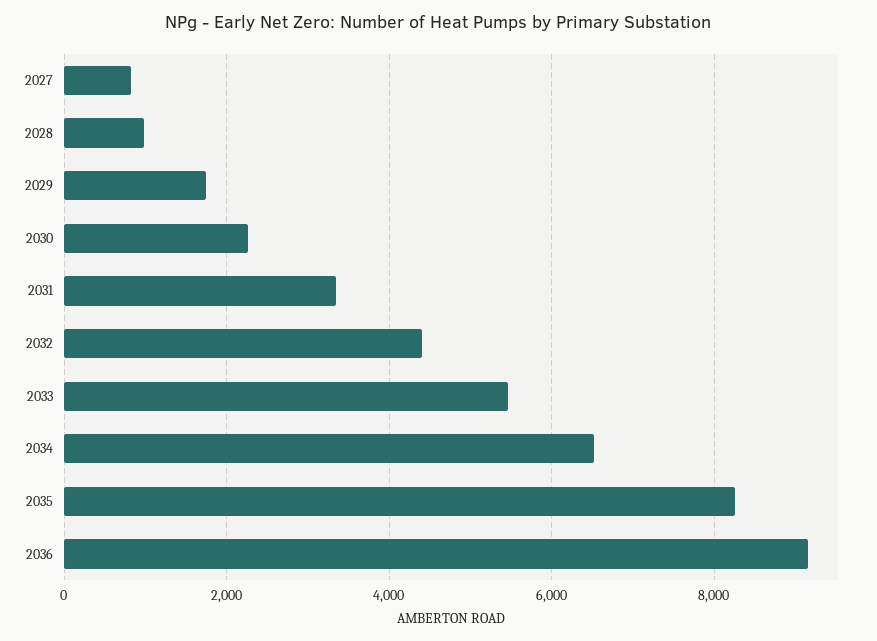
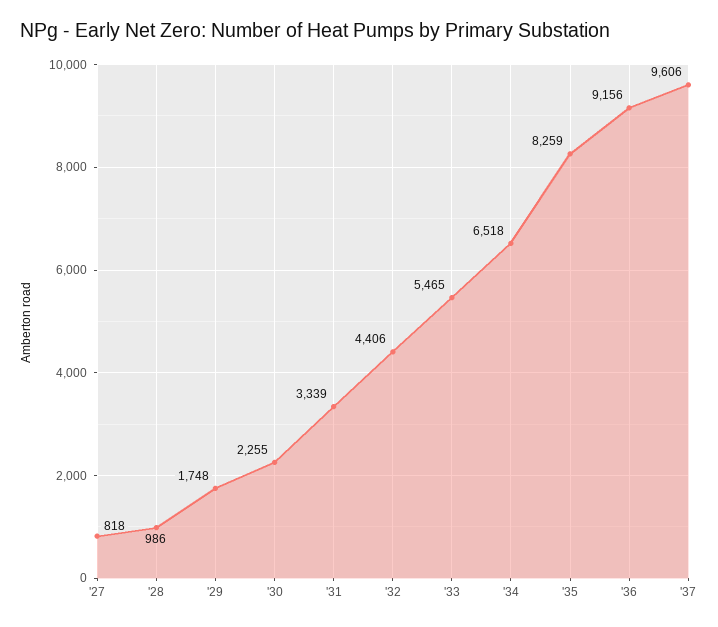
'37: none -> 9606

